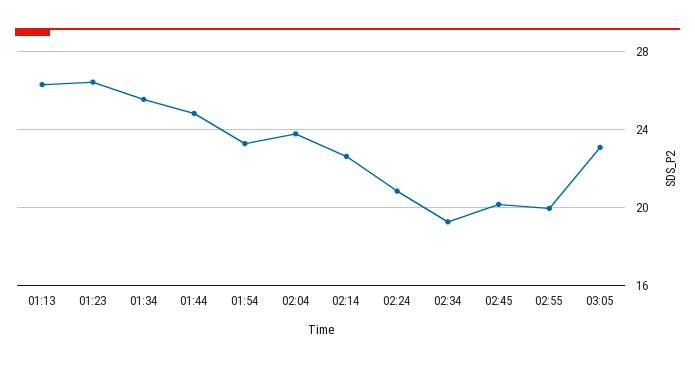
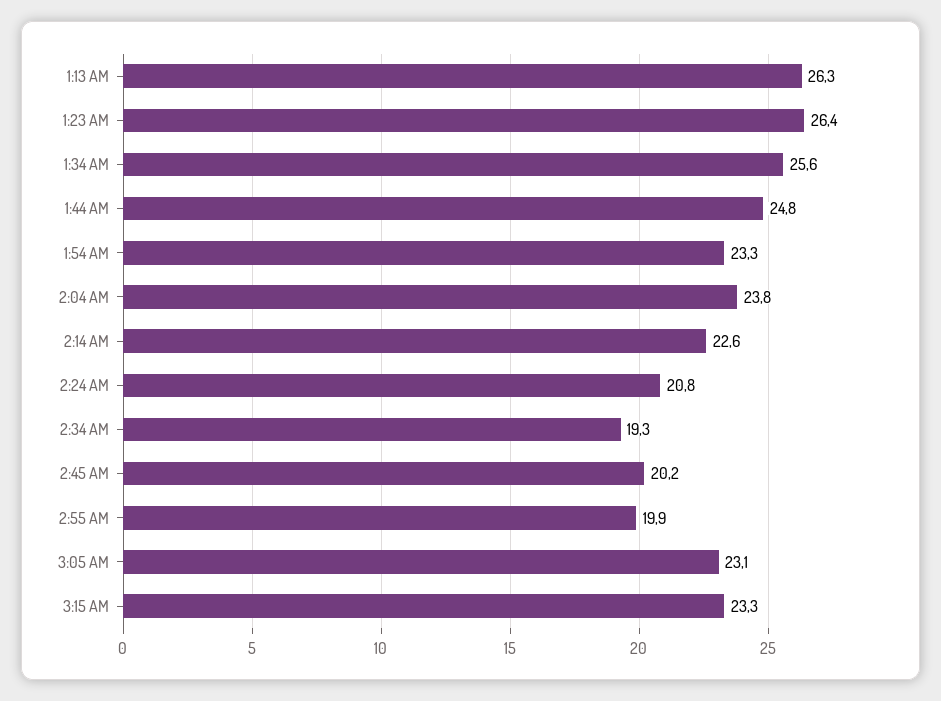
3:15 AM: none -> 23.3

